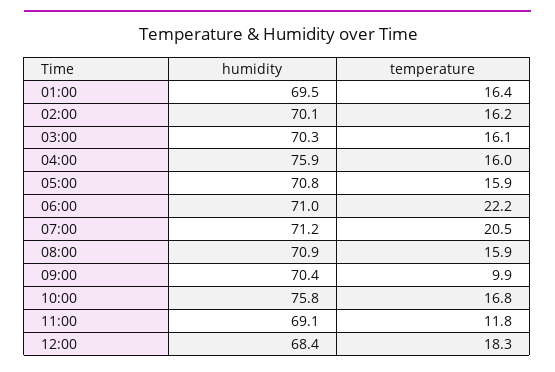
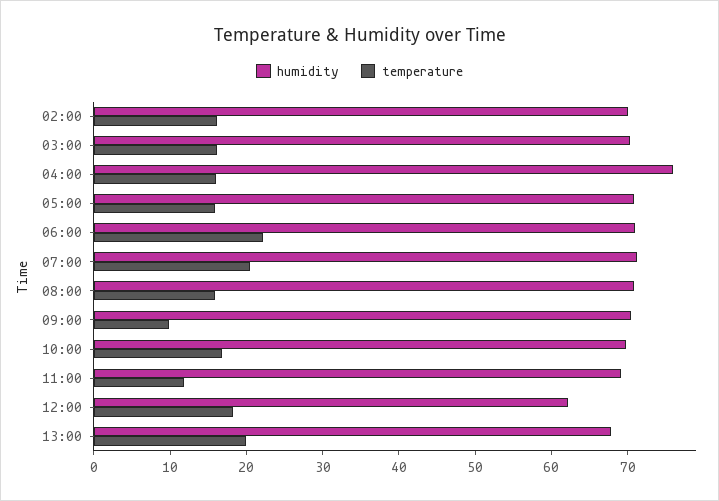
humidity, 01:00: 69.5 -> none
temperature, 01:00: 16.4 -> none
humidity, 10:00: 75.8 -> 70
humidity, 12:00: 68.4 -> 62
humidity, 13:00: none -> 68
temperature, 13:00: none -> 20

